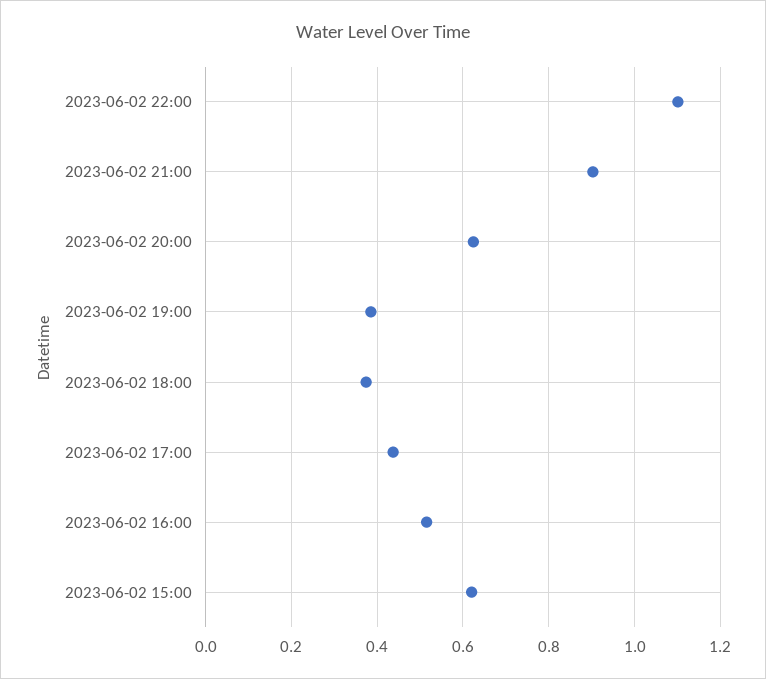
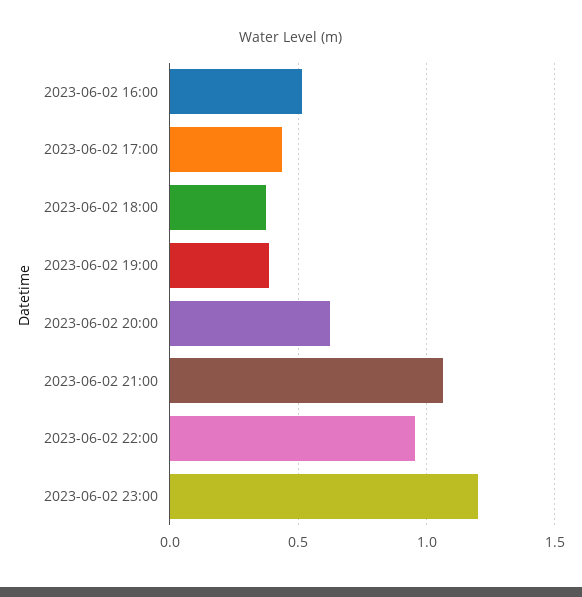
2023-06-02 22:00: 1.1 -> 0.95
2023-06-02 21:00: 0.9 -> 1.05
2023-06-02 15:00: 0.62 -> none
2023-06-02 23:00: none -> 1.2

